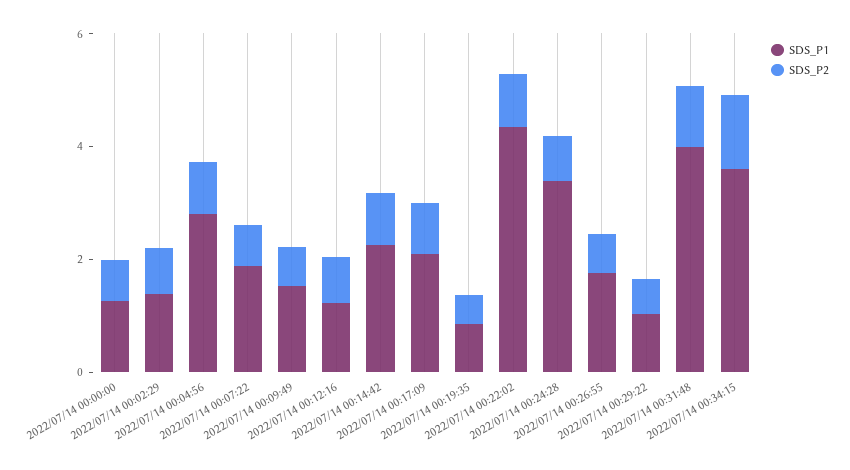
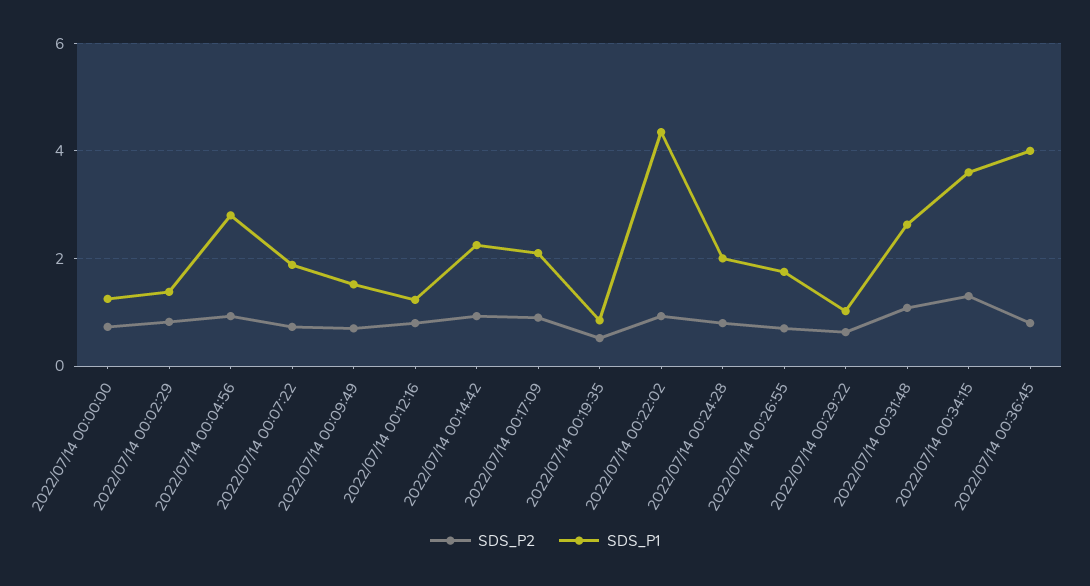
SDS_P1, 2022/07/14 00:24:28: 3.5 -> 2
SDS_P1, 2022/07/14 00:31:48: 4 -> 2.6
SDS_P2, 2022/07/14 00:36:45: none -> 0.8
SDS_P1, 2022/07/14 00:36:45: none -> 4

